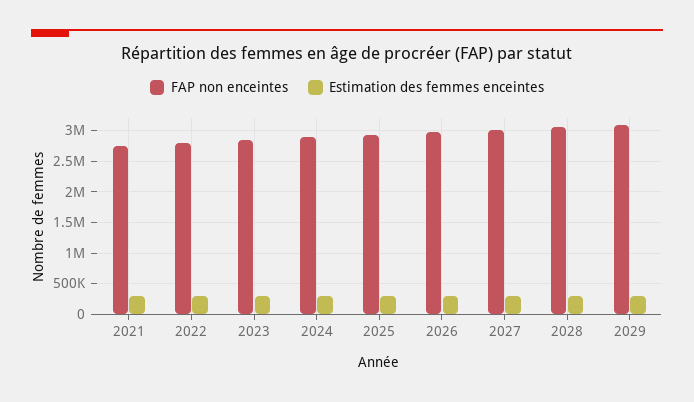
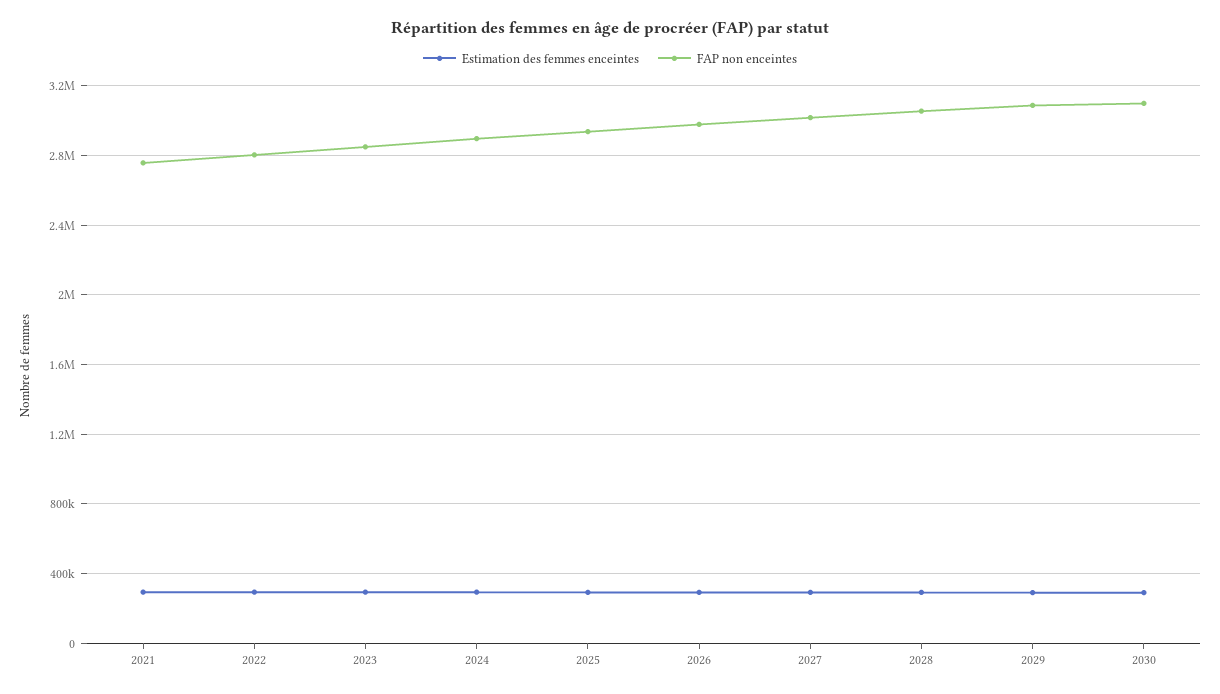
Estimation des femmes enceintes, 2030: none -> 300000
FAP non enceintes, 2030: none -> 3100000

